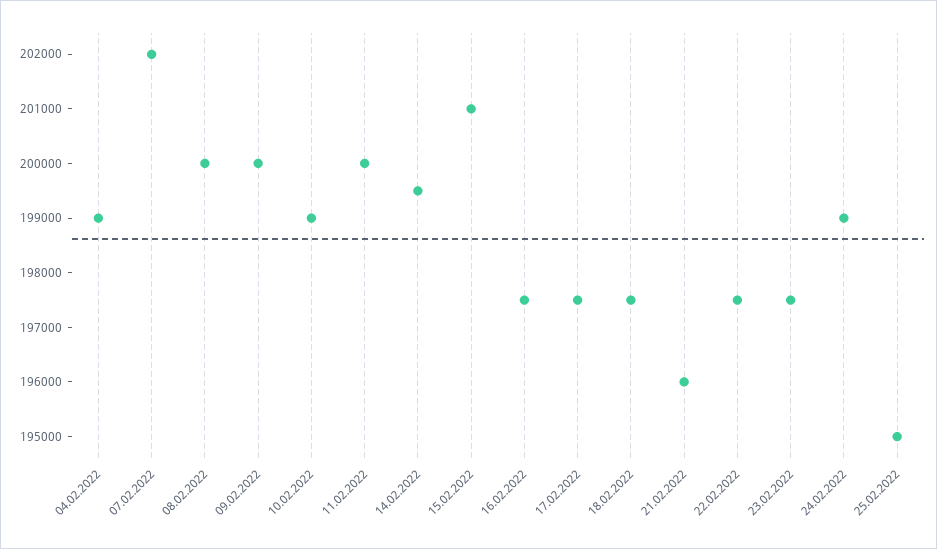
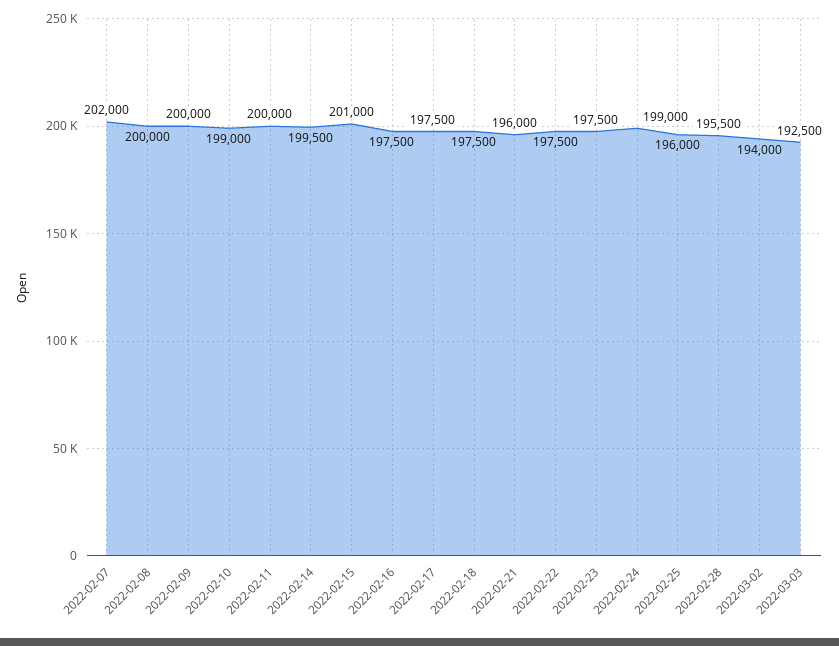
04.02.2022: 199000 -> none
25.02.2022: 195000 -> 196000
2022-02-28: none -> 195500
2022-03-02: none -> 194000
2022-03-03: none -> 192500

